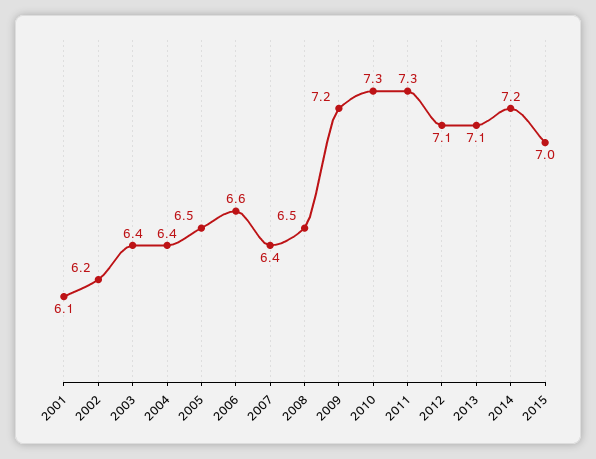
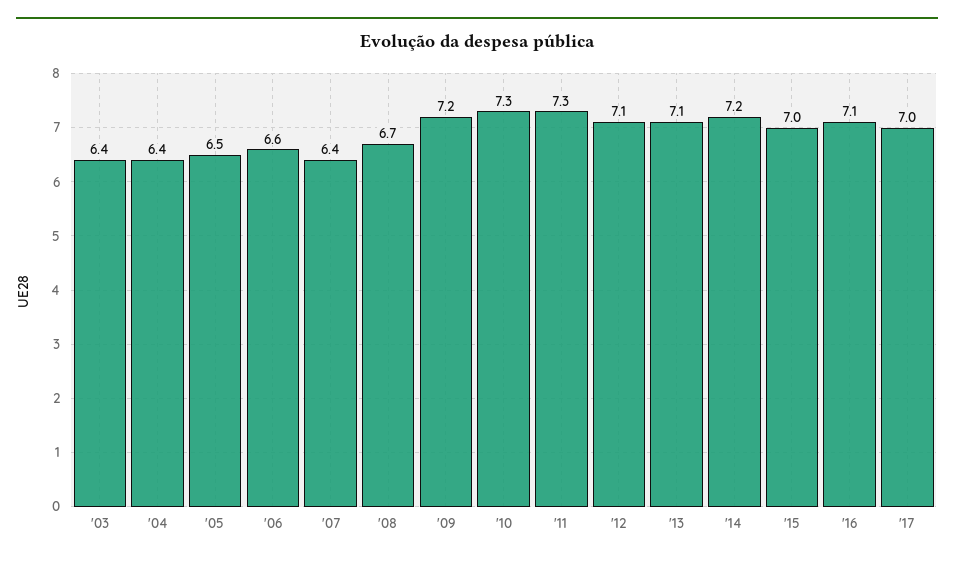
2001: 6.1 -> none
2002: 6.2 -> none
2008: 6.5 -> 6.7
'16: none -> 7.1
'17: none -> 7

